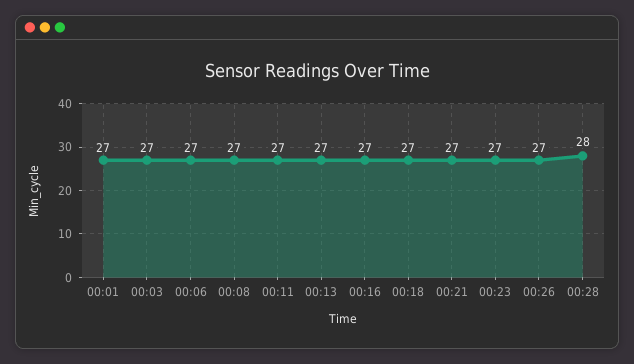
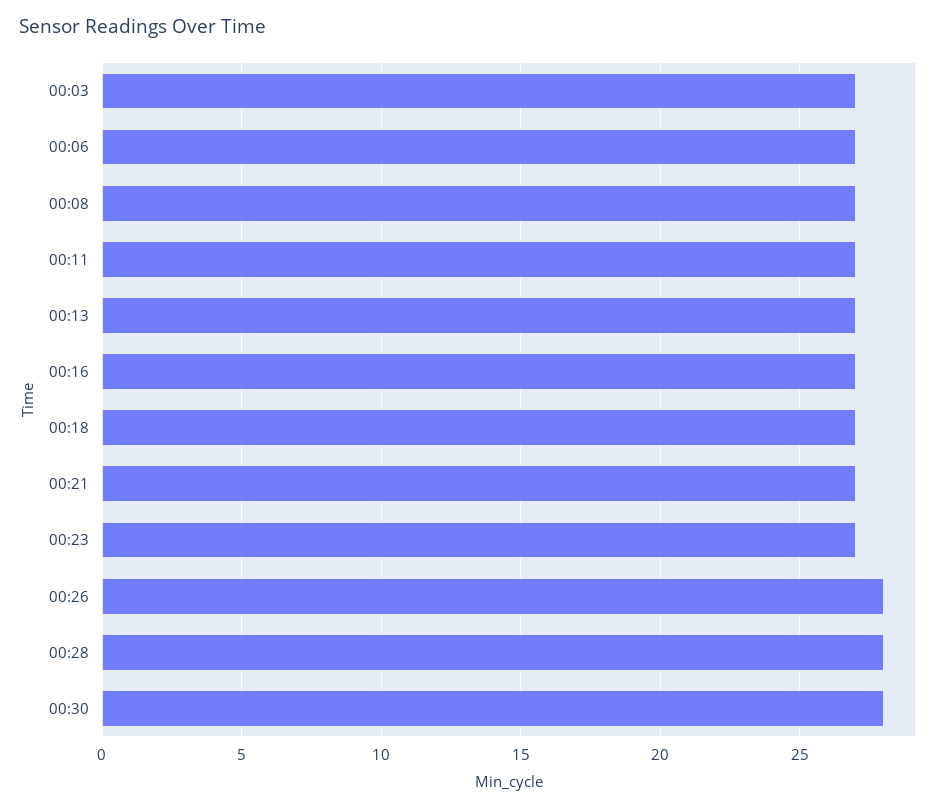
00:01: 27 -> none
00:26: 27 -> 28
00:30: none -> 28

